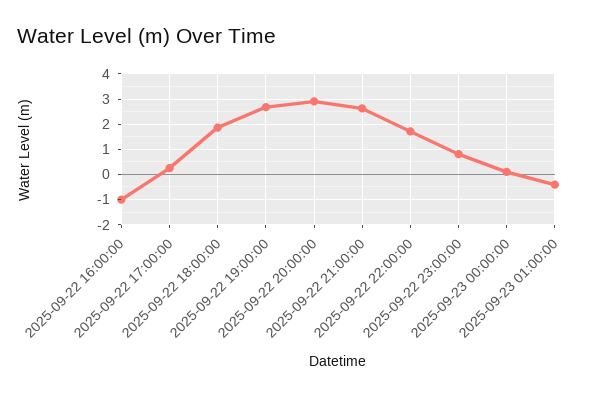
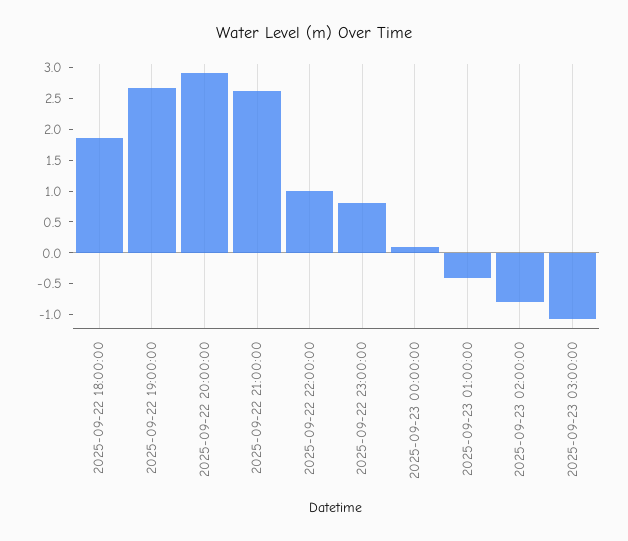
2025-09-22 16:00:00: -1 -> none
2025-09-22 17:00:00: 0.25 -> none
2025-09-22 22:00:00: 1.75 -> 1
2025-09-23 02:00:00: none -> -0.75
2025-09-23 03:00:00: none -> -1

